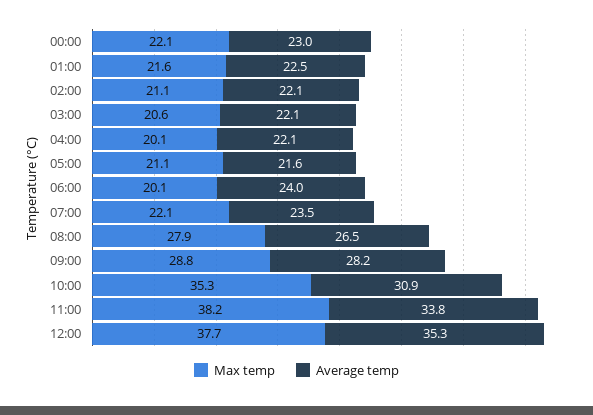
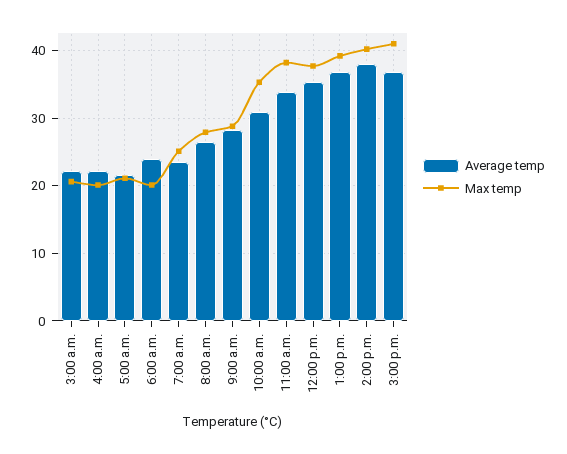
Max temp, 00:00: 22.1 -> none
Average temp, 00:00: 23 -> none
Max temp, 01:00: 21.6 -> none
Average temp, 01:00: 22.5 -> none
Max temp, 02:00: 21.1 -> none
Average temp, 02:00: 22.1 -> none
Max temp, 07:00: 22.1 -> 25
Average temp, 1:00 p.m.: none -> 37
Max temp, 1:00 p.m.: none -> 39
Average temp, 2:00 p.m.: none -> 38
Max temp, 2:00 p.m.: none -> 40
Average temp, 3:00 p.m.: none -> 37
Max temp, 3:00 p.m.: none -> 41

